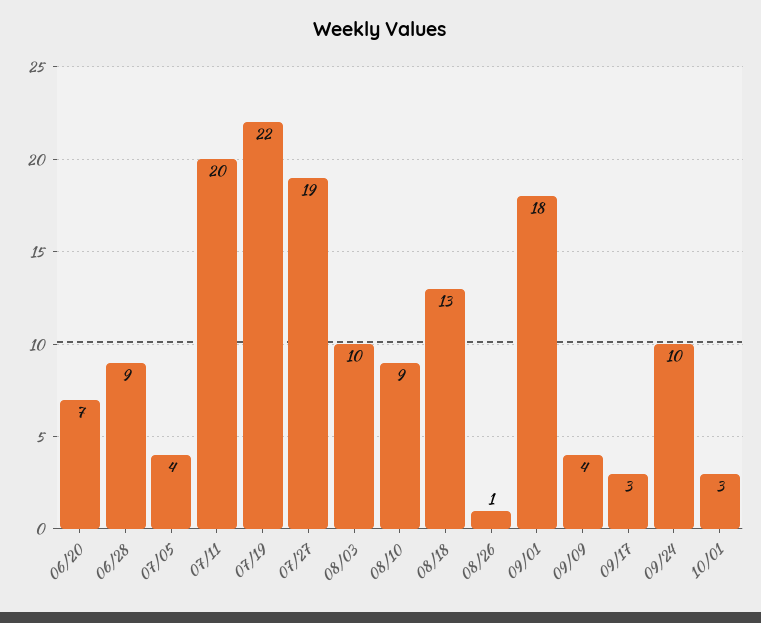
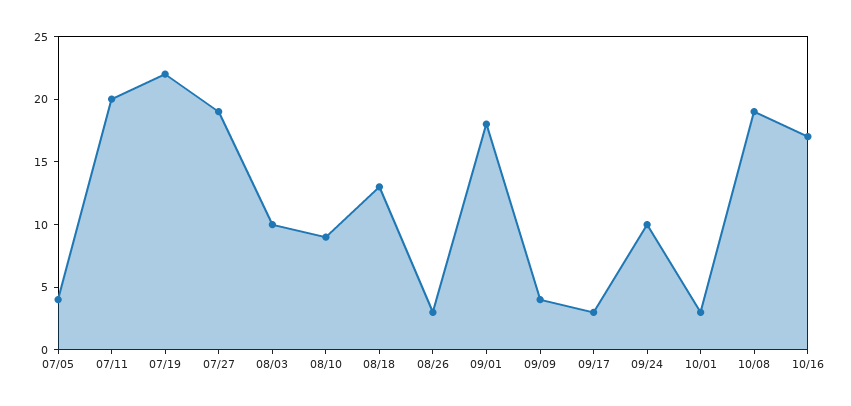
06/20: 7 -> none
06/28: 9 -> none
08/26: 1 -> 3
10/08: none -> 19
10/16: none -> 17

